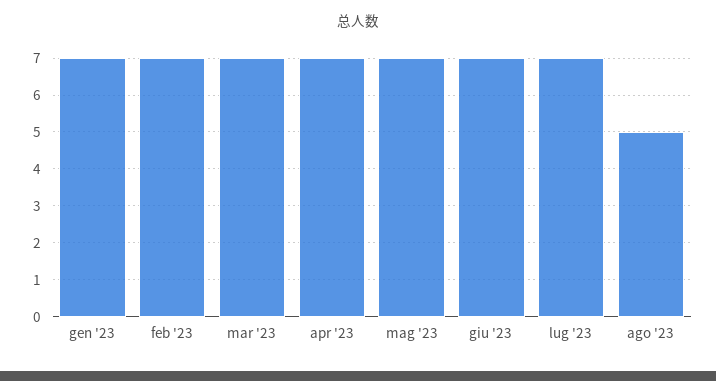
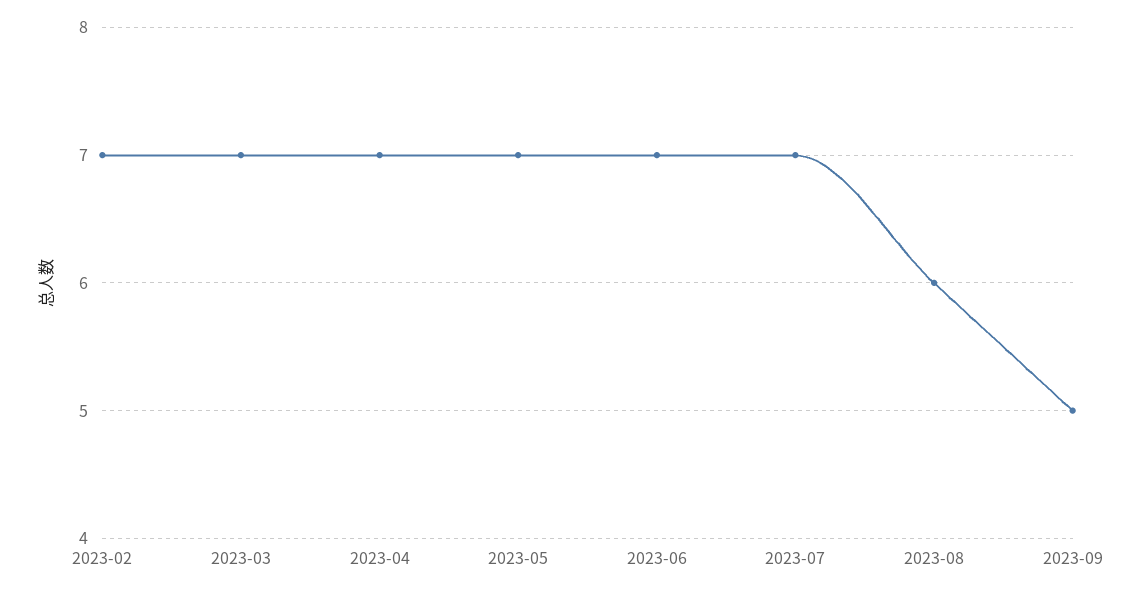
gen '23: 7 -> none
ago '23: 5 -> 6
2023-09: none -> 5

